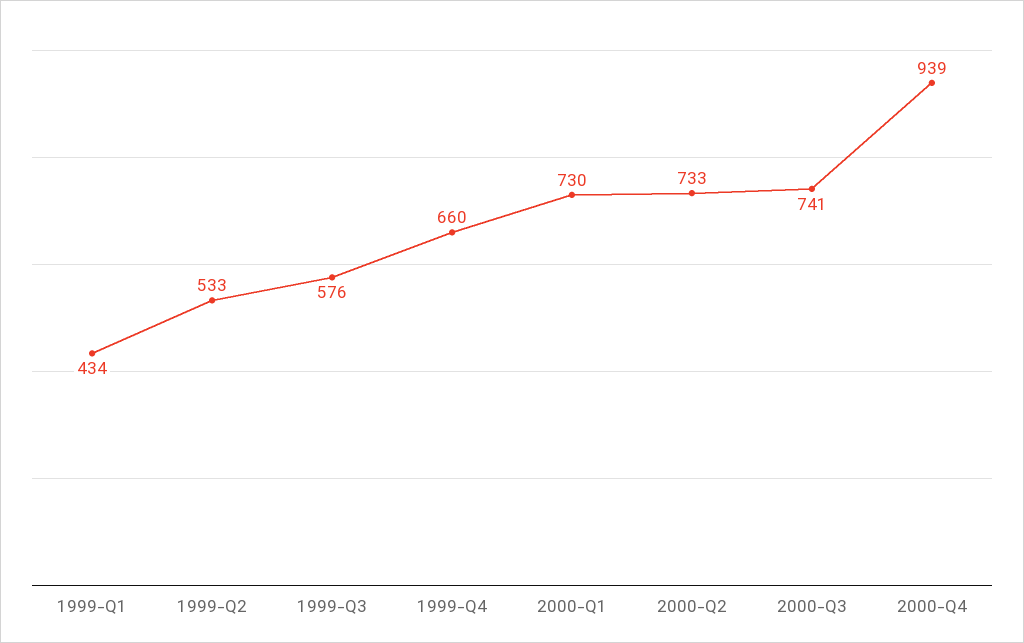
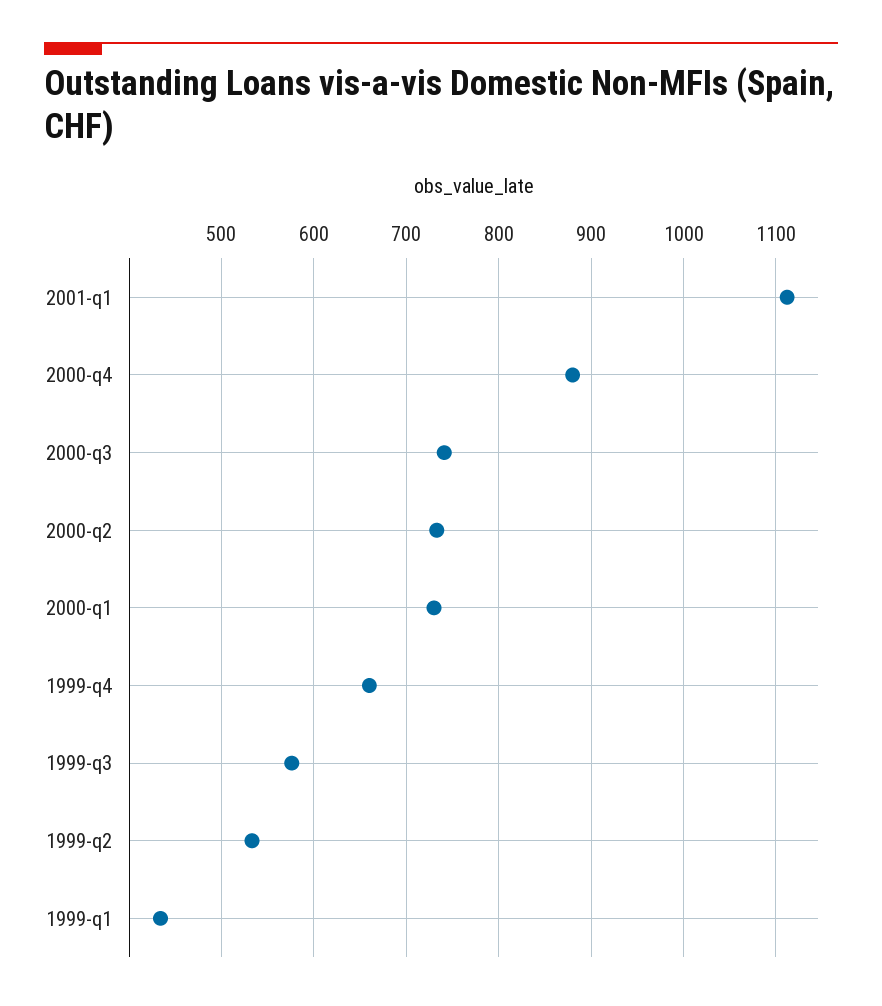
2000-Q4: 939 -> 880
2001-q1: none -> 1110

